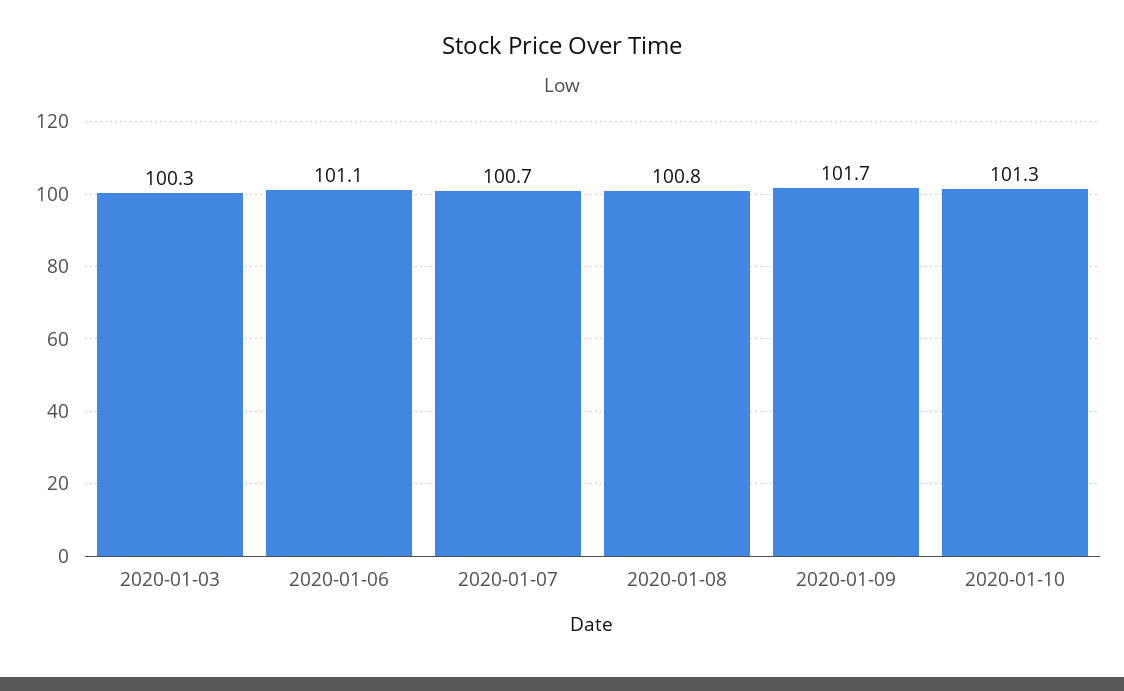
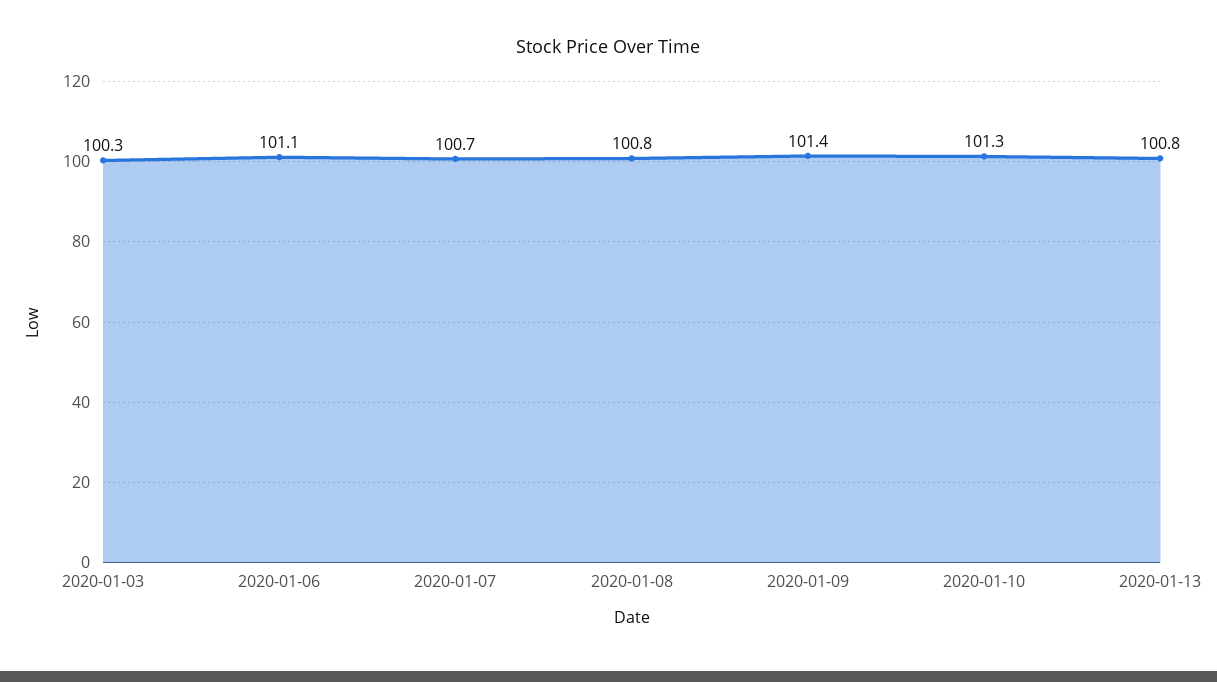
2020-01-09: 101.7 -> 101.4
2020-01-13: none -> 100.8

